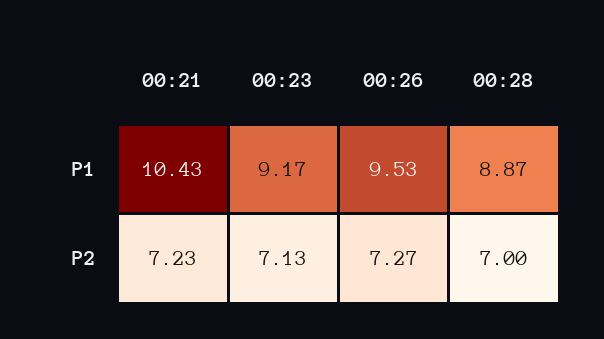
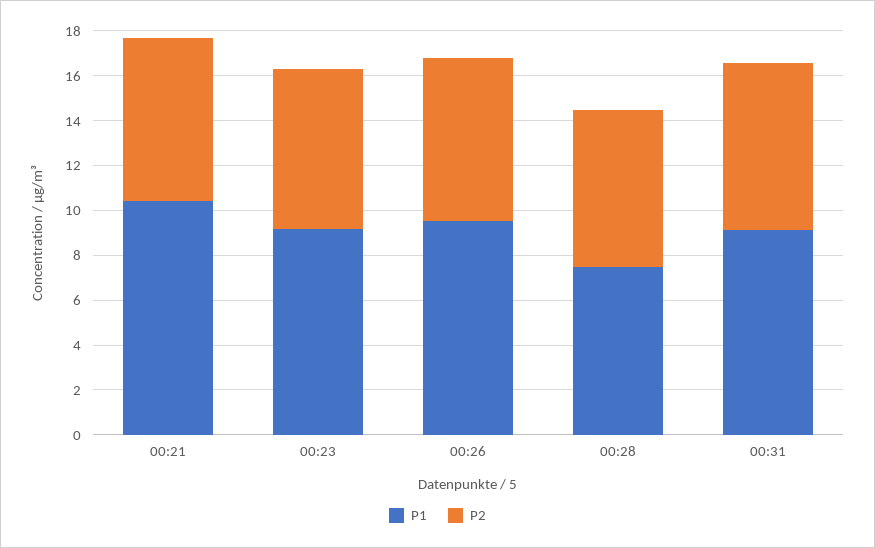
P1, 00:28: 8.87 -> 7.5
P1, 00:31: none -> 9
P2, 00:31: none -> 7.5

